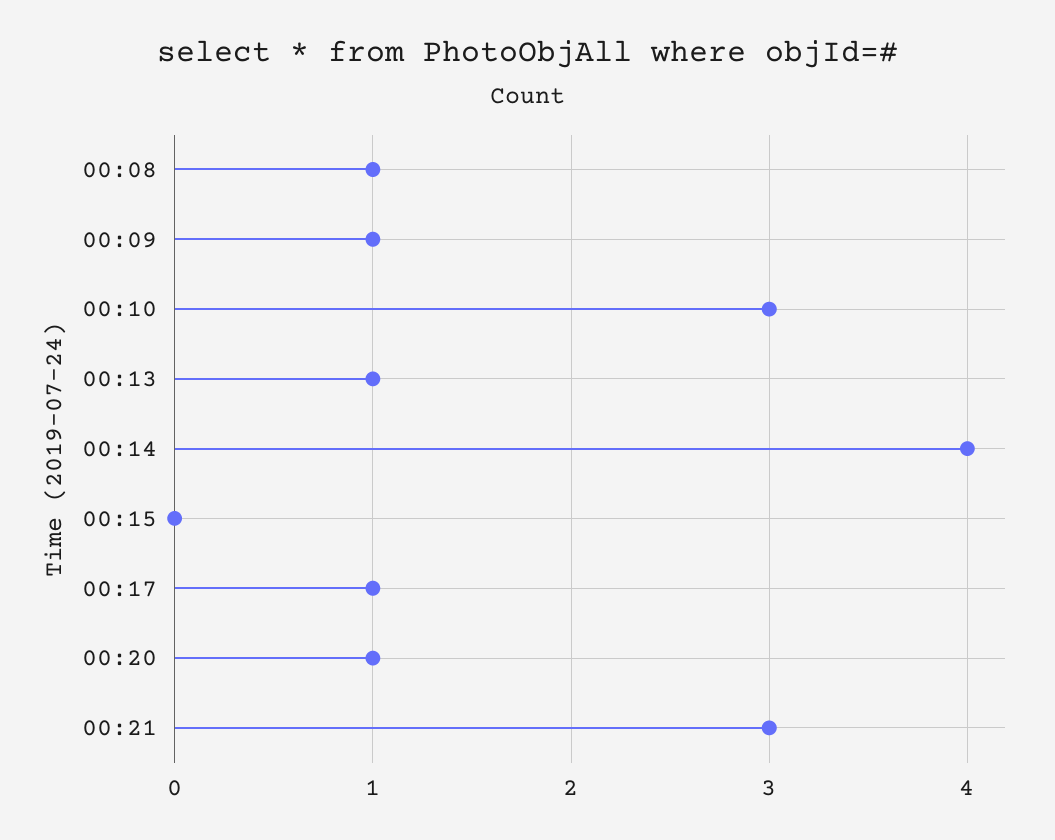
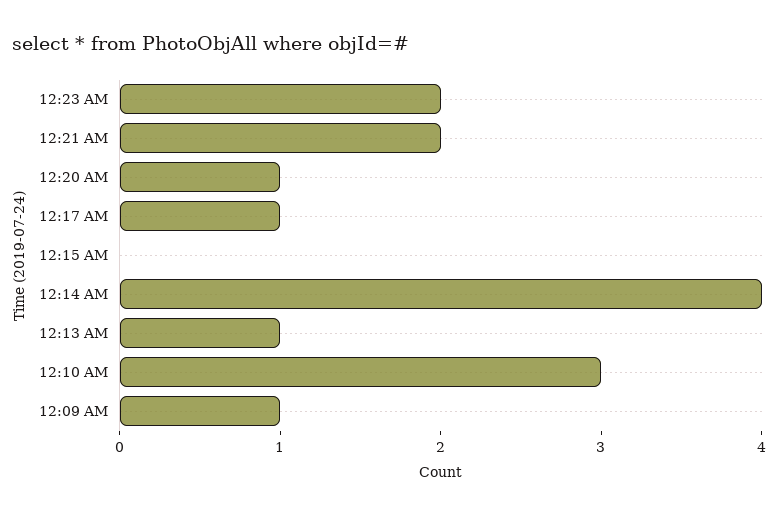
00:08: 1 -> none
00:21: 3 -> 2
12:23 AM: none -> 2

